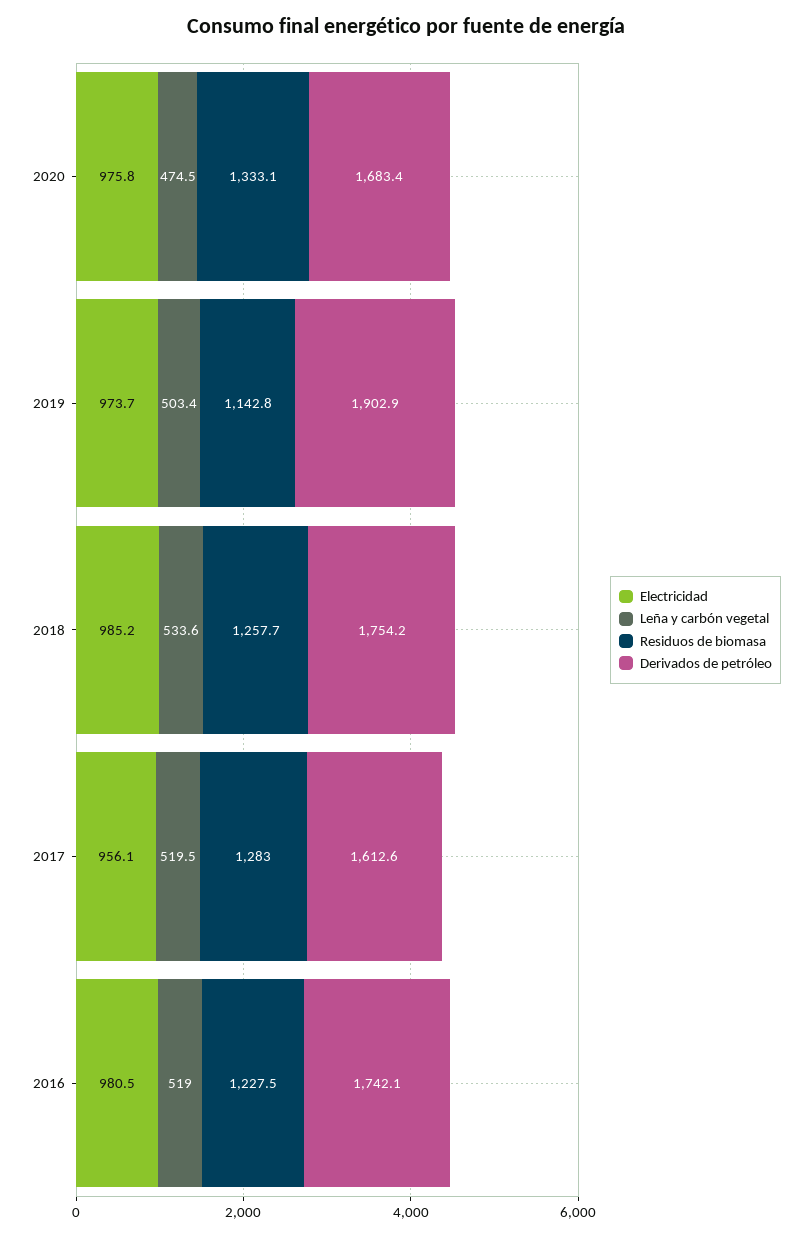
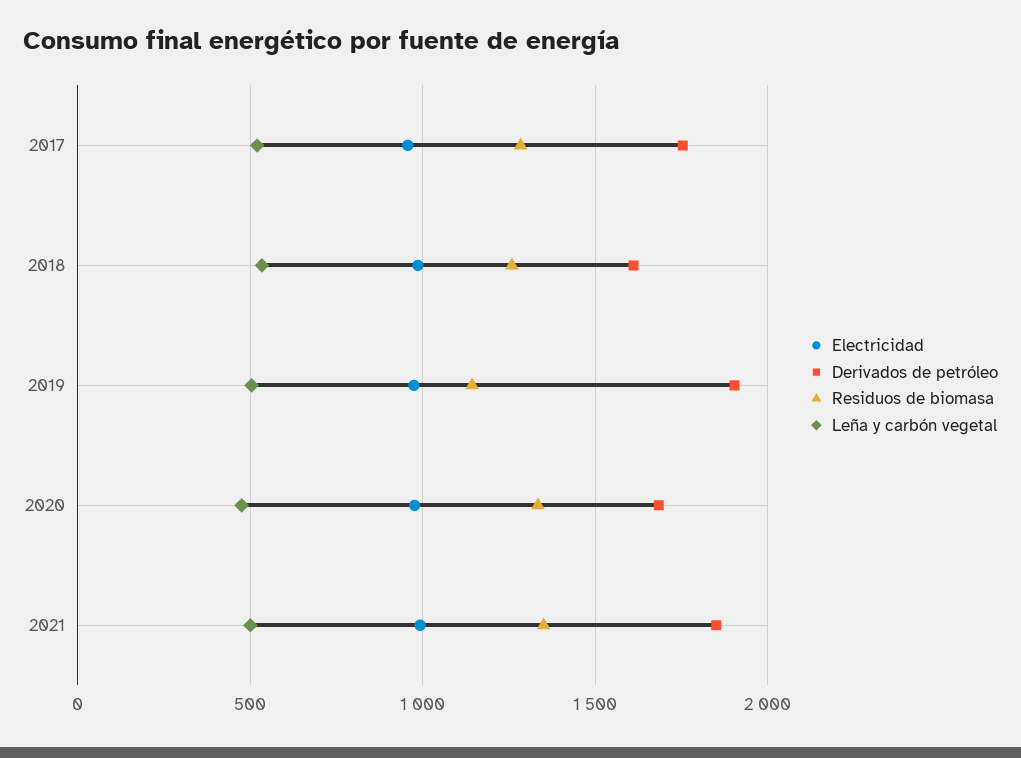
Derivados de petróleo, 2018: 1754.2 -> 1600
Derivados de petróleo, 2017: 1612.6 -> 1750
Electricidad, 2016: 980.5 -> none
Leña y carbón vegetal, 2016: 519 -> none
Residuos de biomasa, 2016: 1227.5 -> none
Derivados de petróleo, 2016: 1742.1 -> none
Electricidad, 2021: none -> 1000
Derivados de petróleo, 2021: none -> 1850
Residuos de biomasa, 2021: none -> 1350
Leña y carbón vegetal, 2021: none -> 500

